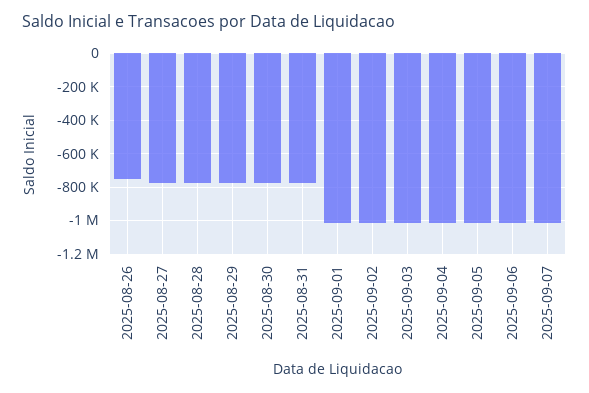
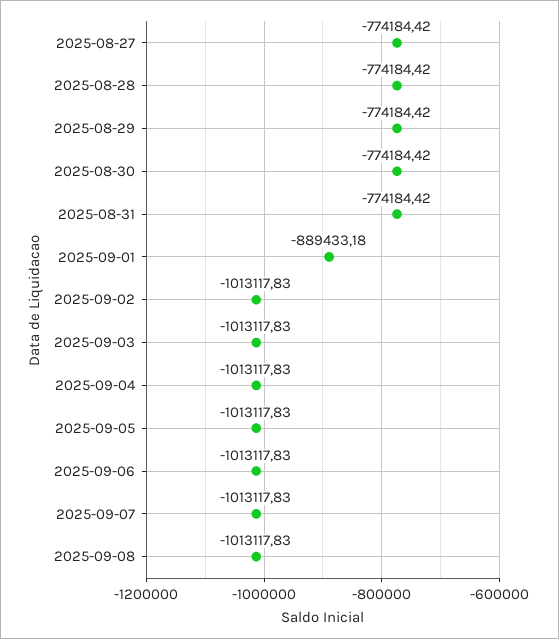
2025-08-26: -750000 -> none
2025-09-01: -1000000 -> -889433.18
2025-09-08: none -> -1013117.83

